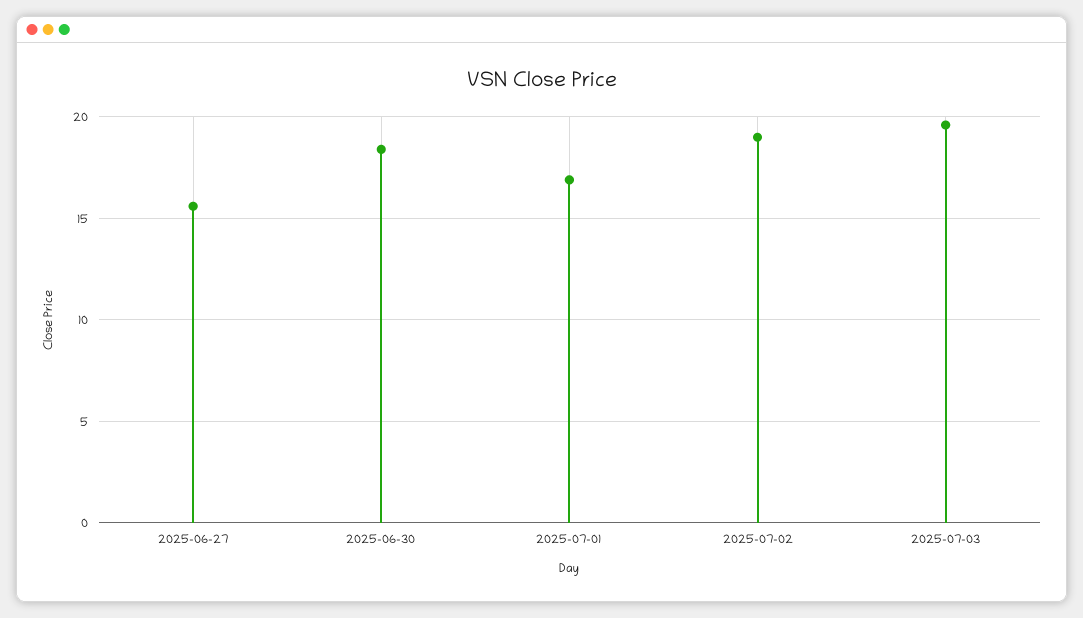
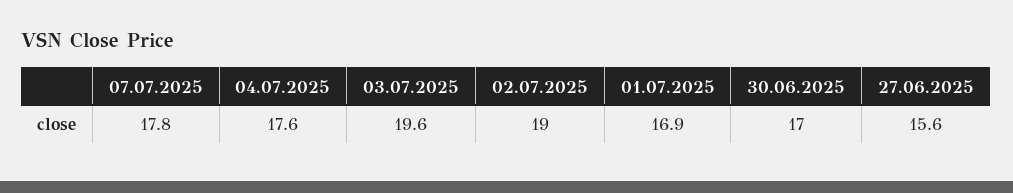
2025-06-30: 18.5 -> 17
07.07.2025: none -> 17.8
04.07.2025: none -> 17.6

